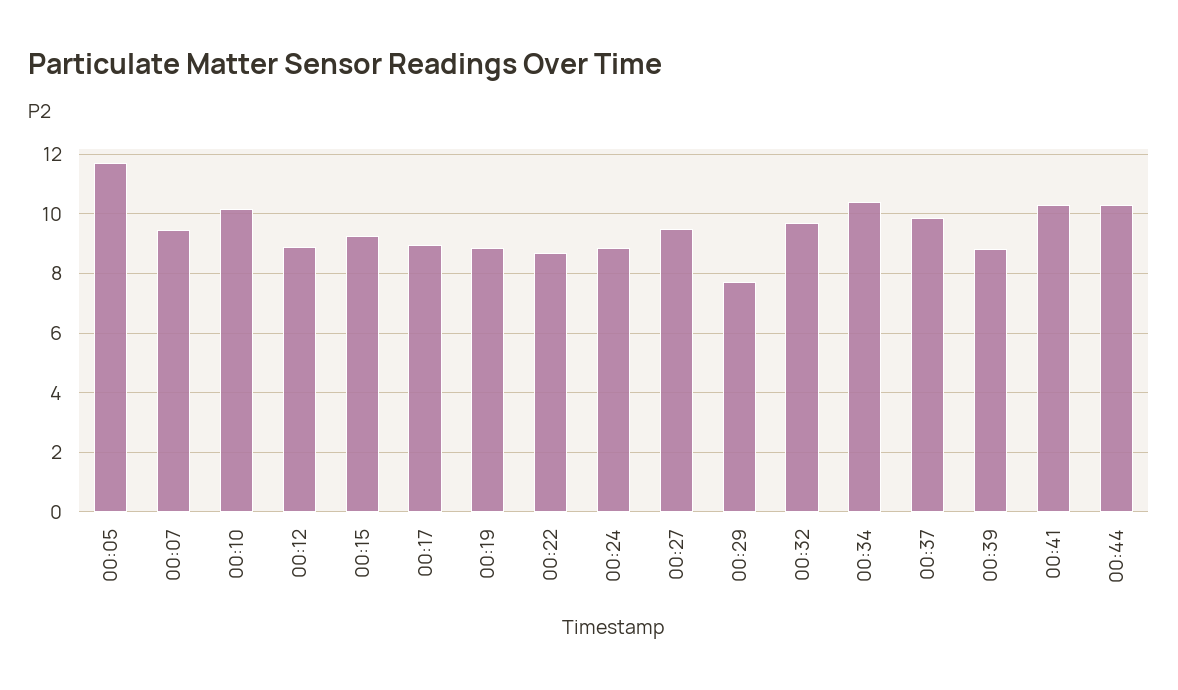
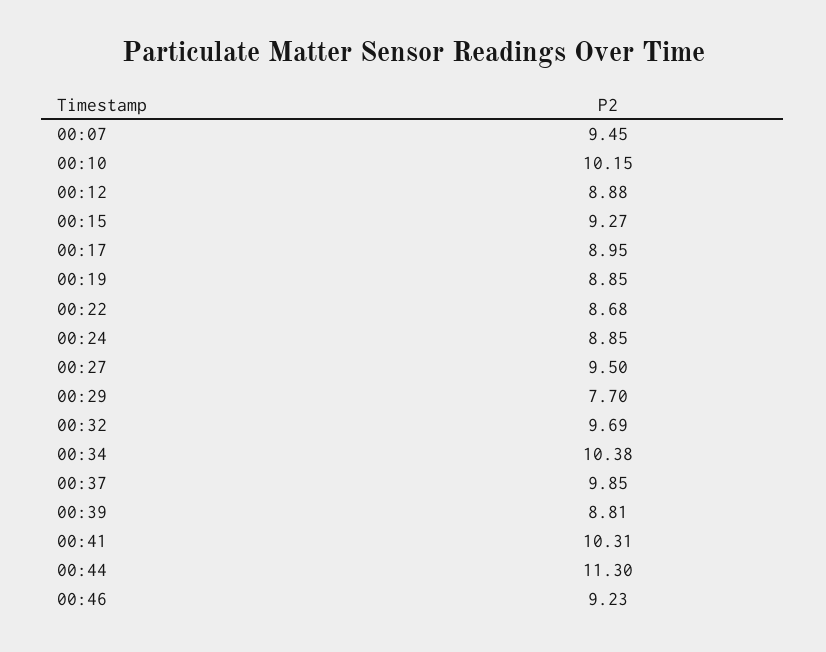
00:05: 11.75 -> none
00:44: 10.25 -> 11.3
00:46: none -> 9.23

